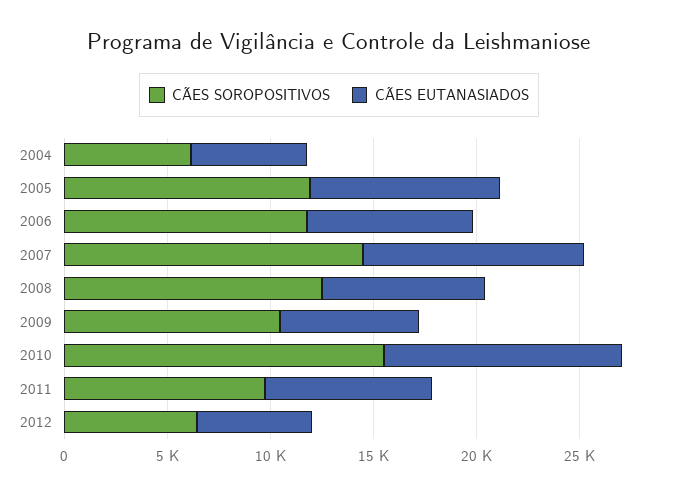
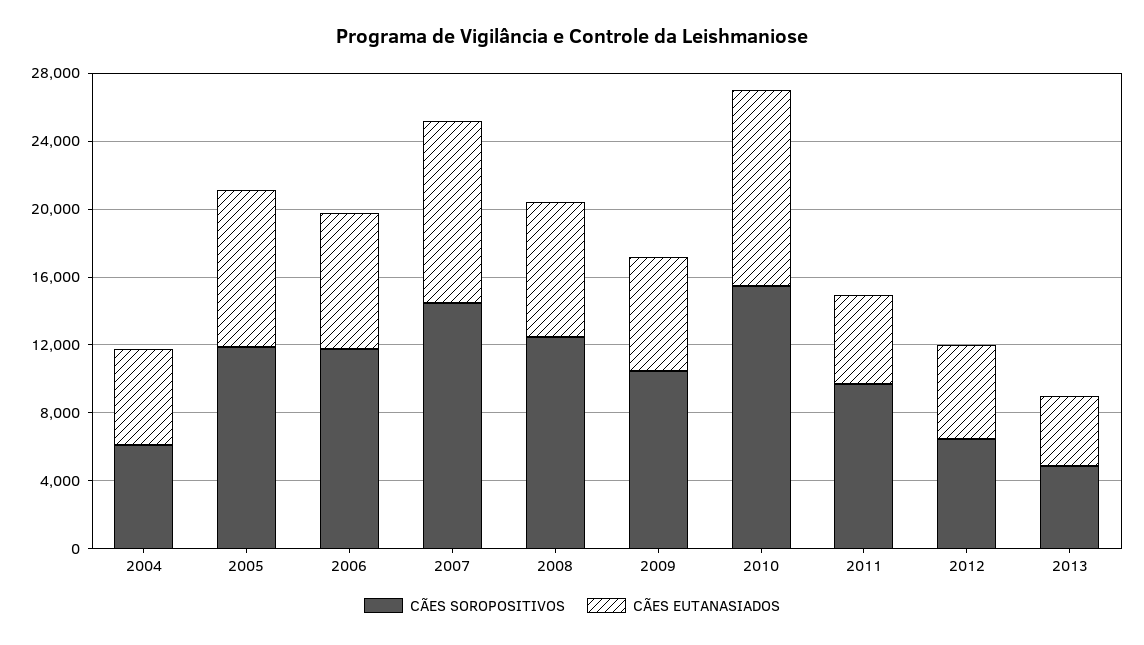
CÃES EUTANASIADOS, 2011: 8000 -> 5000
CÃES SOROPOSITIVOS, 2013: none -> 5000
CÃES EUTANASIADOS, 2013: none -> 4000

